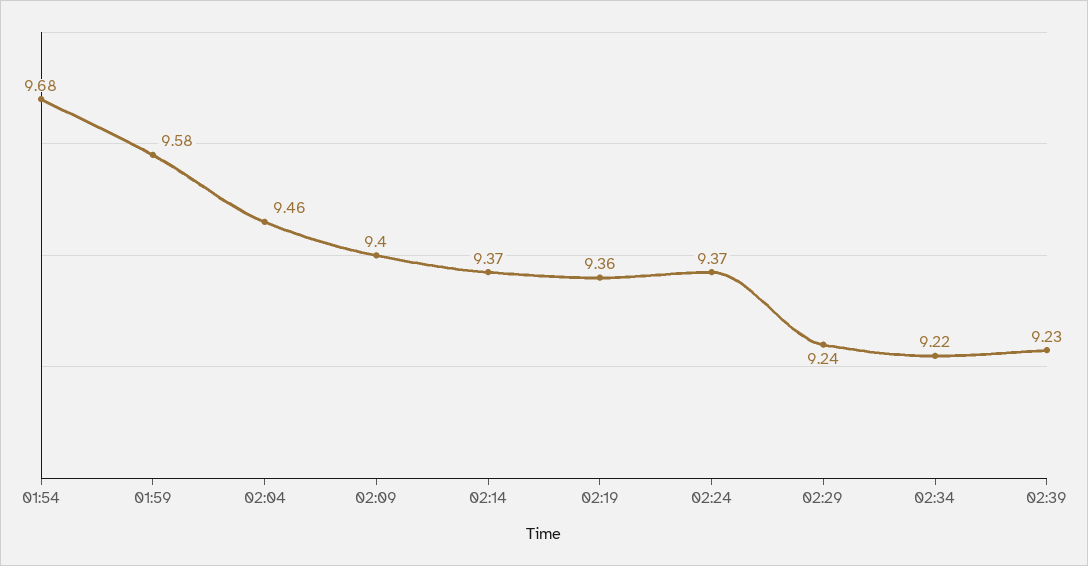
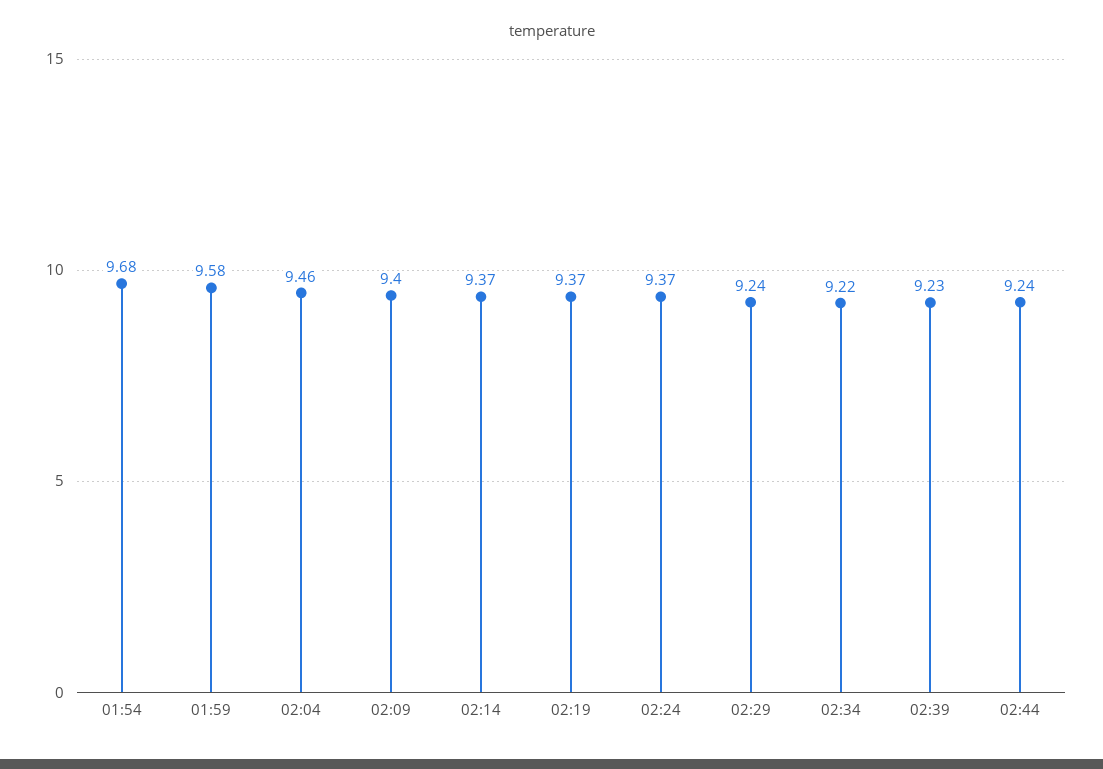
02:19: 9.36 -> 9.37
02:44: none -> 9.24

